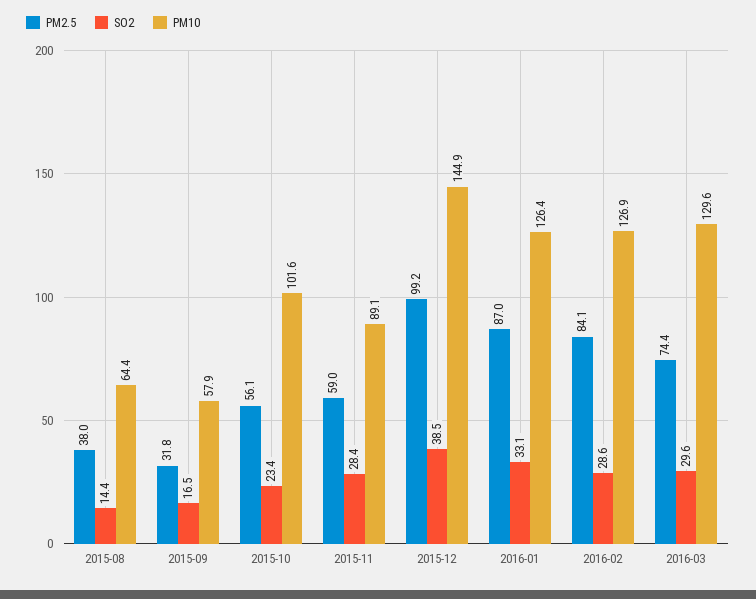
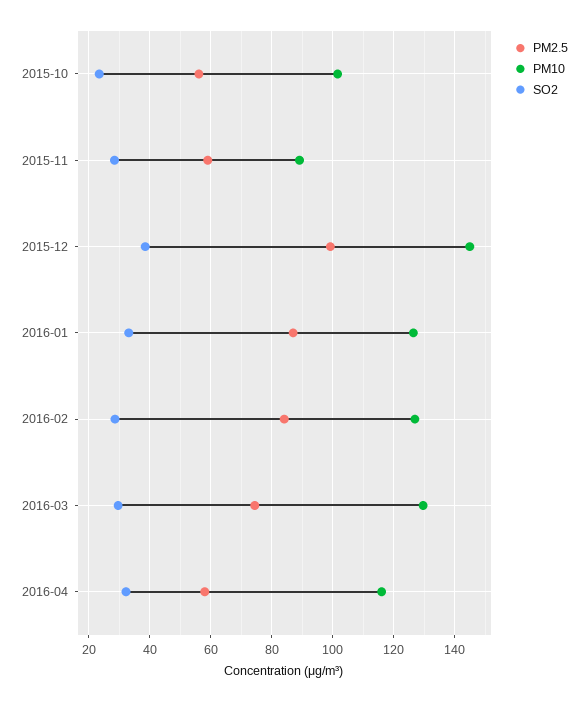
PM2.5, 2015-08: 38 -> none
SO2, 2015-08: 14.4 -> none
PM10, 2015-08: 64.4 -> none
PM2.5, 2015-09: 31.8 -> none
SO2, 2015-09: 16.5 -> none
PM10, 2015-09: 57.9 -> none
PM2.5, 2016-04: none -> 58
PM10, 2016-04: none -> 116
SO2, 2016-04: none -> 32

